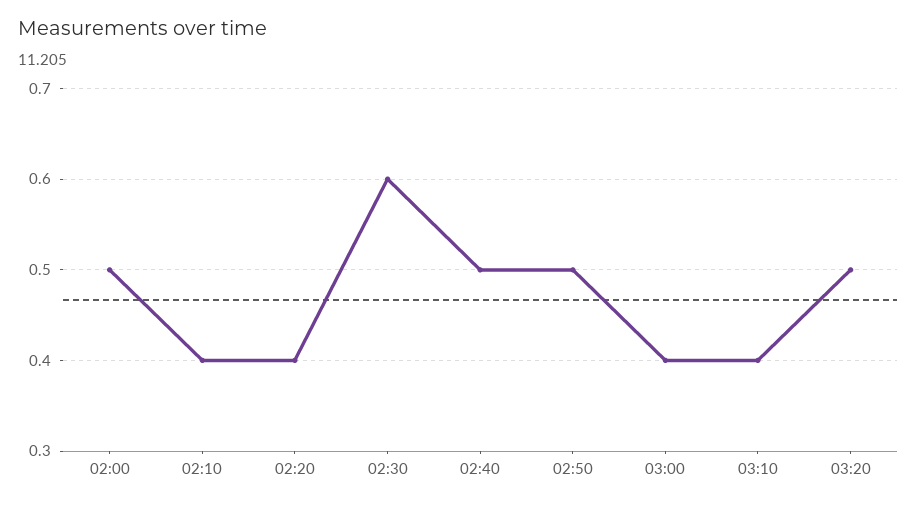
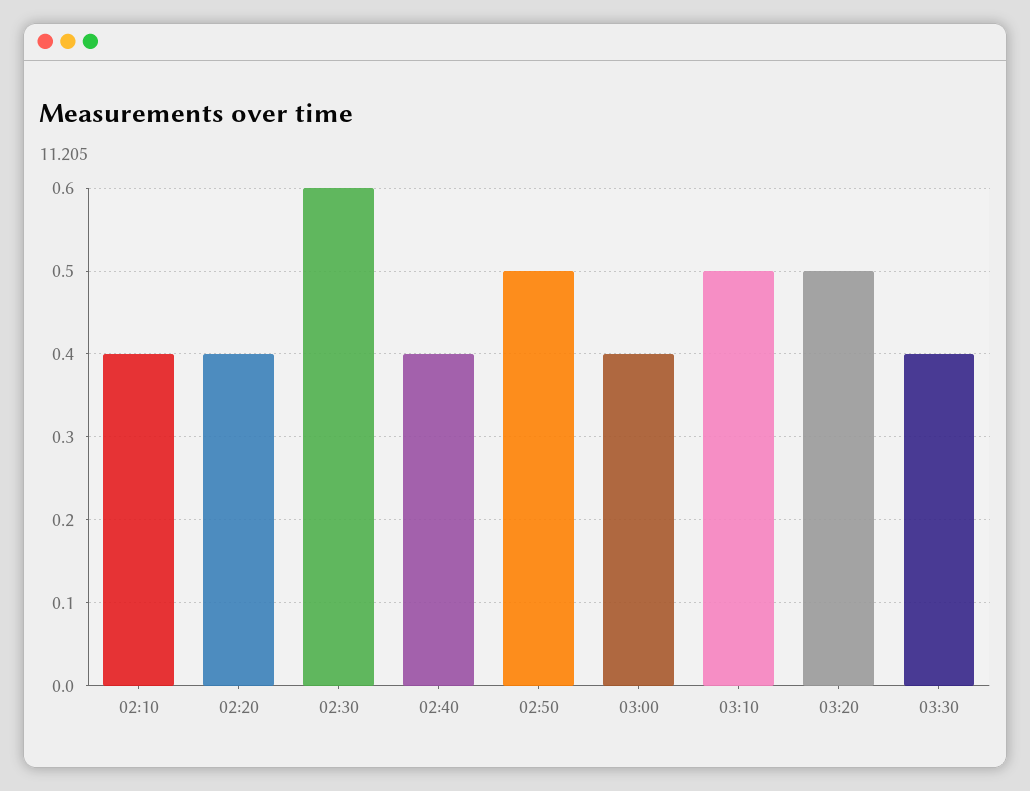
02:00: 0.5 -> none
02:40: 0.5 -> 0.4
03:10: 0.4 -> 0.5
03:30: none -> 0.4

